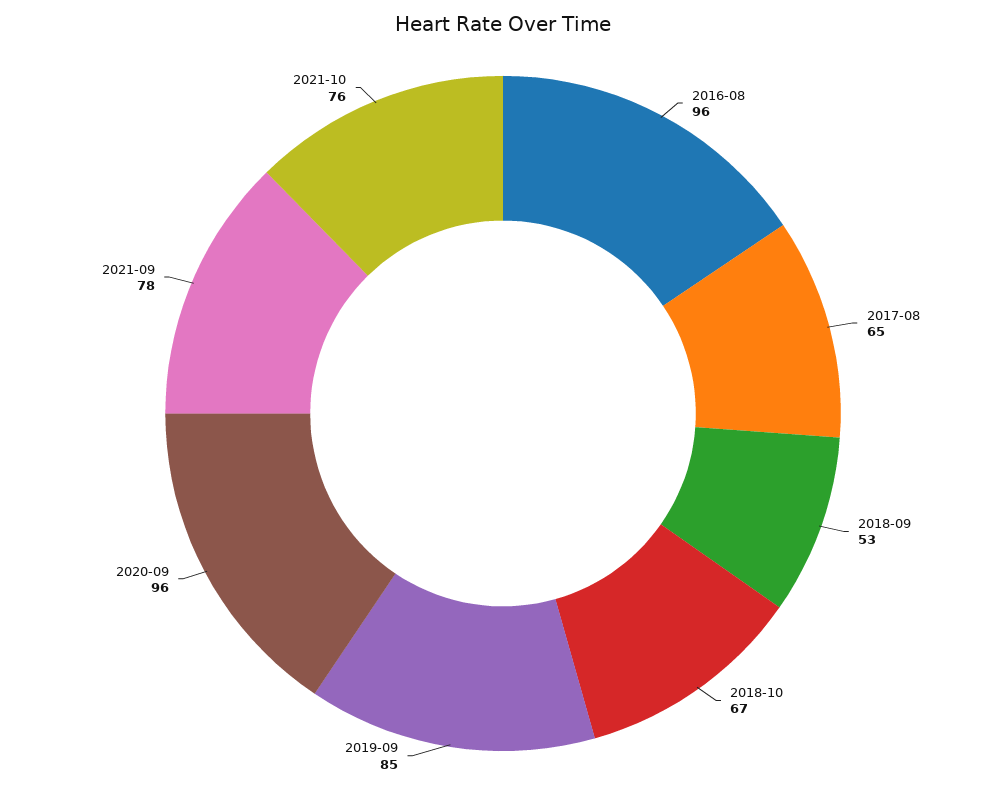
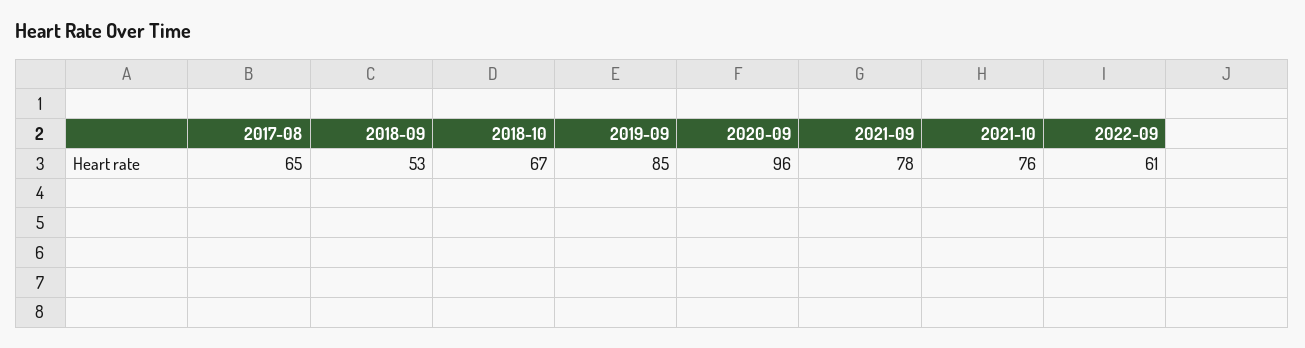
2016-08: 96 -> none
2022-09: none -> 61

